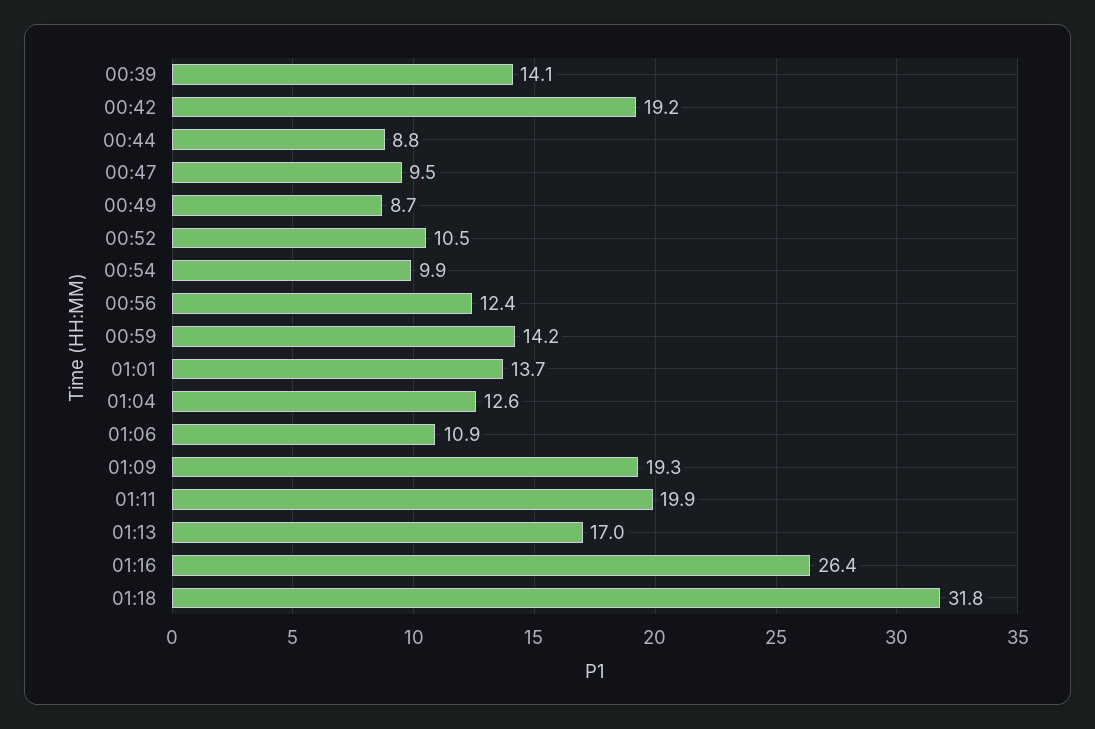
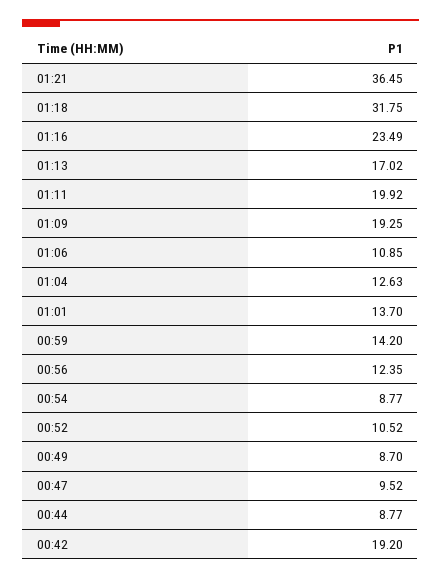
00:39: 14.1 -> none
00:54: 9.9 -> 8.77
01:16: 26.4 -> 23.49
01:21: none -> 36.45

